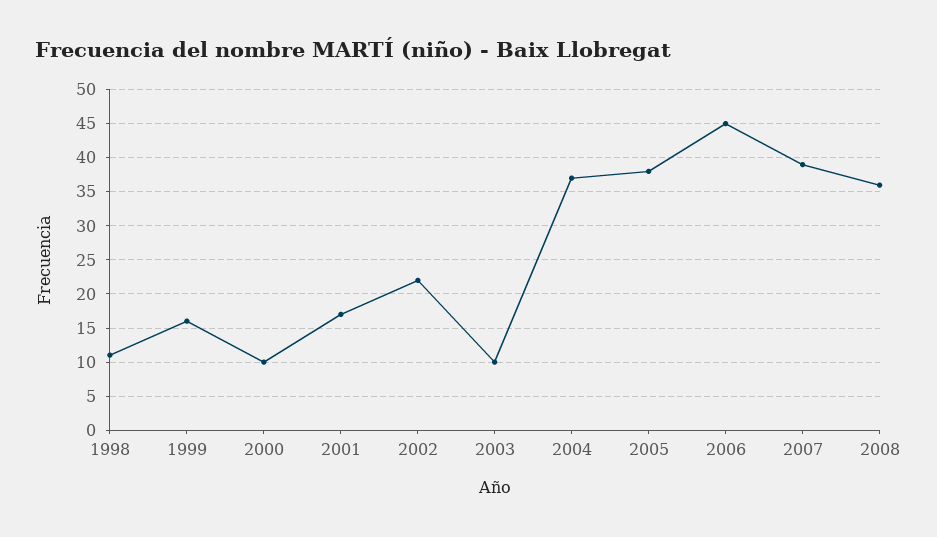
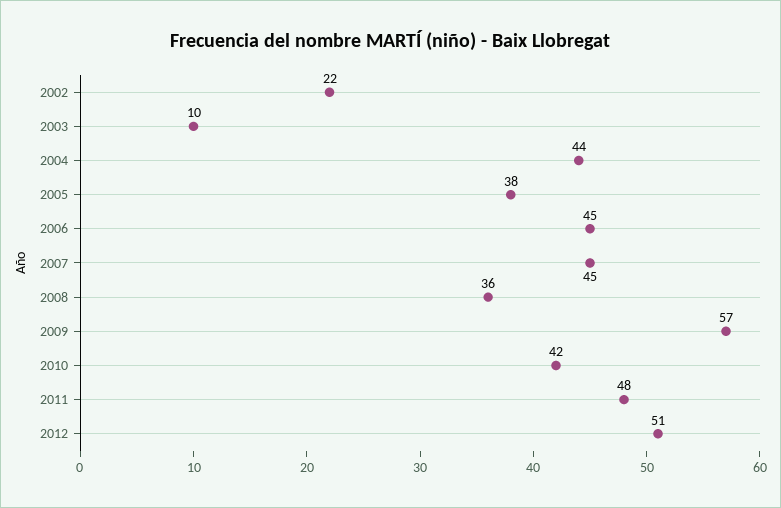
1998: 11 -> none
1999: 16 -> none
2000: 10 -> none
2001: 17 -> none
2004: 37 -> 44
2007: 39 -> 45
2009: none -> 57
2010: none -> 42
2011: none -> 48
2012: none -> 51

